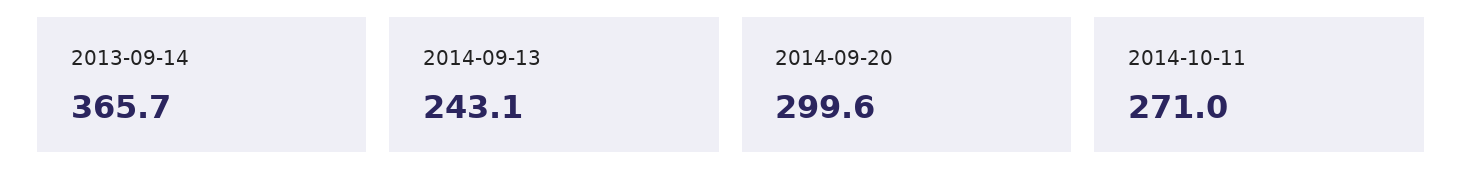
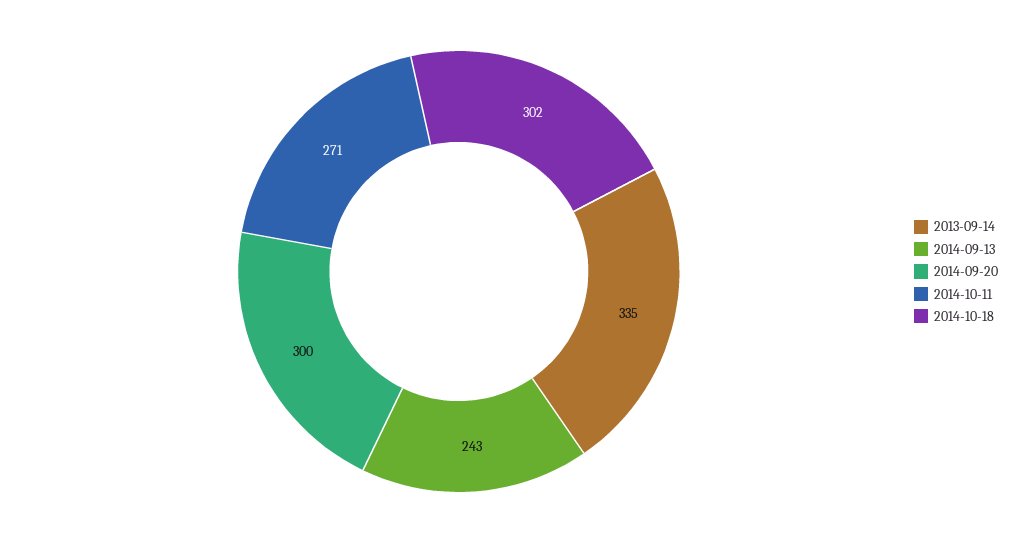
2013-09-14: 365.7 -> 335
2014-10-18: none -> 302

